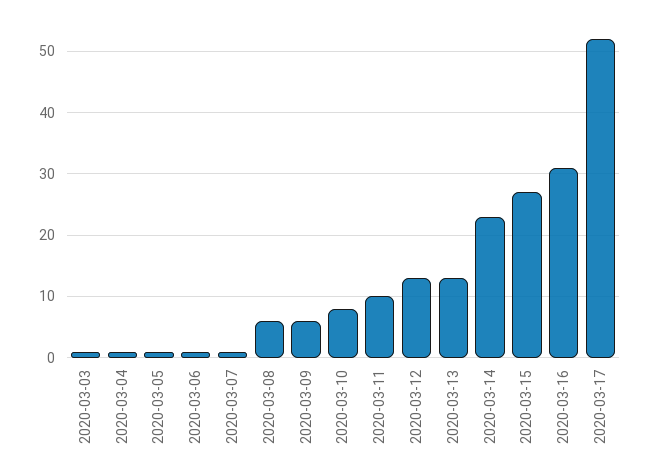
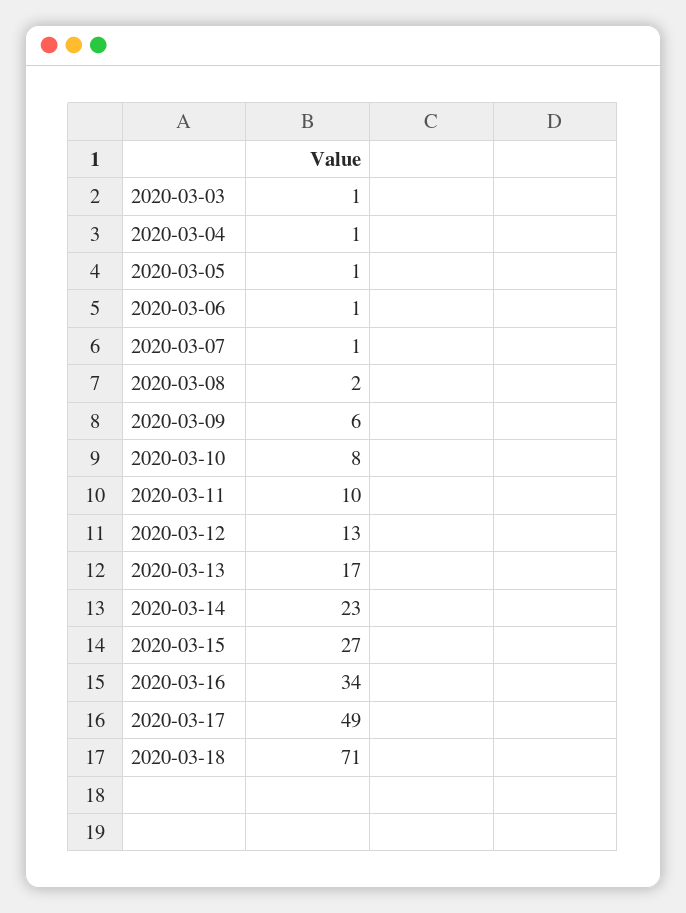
2020-03-08: 6 -> 2
2020-03-13: 13 -> 17
2020-03-16: 31 -> 34
2020-03-17: 52 -> 49
2020-03-18: none -> 71

